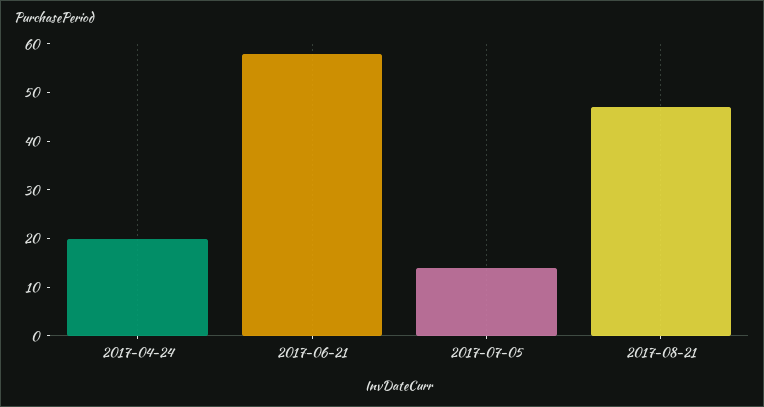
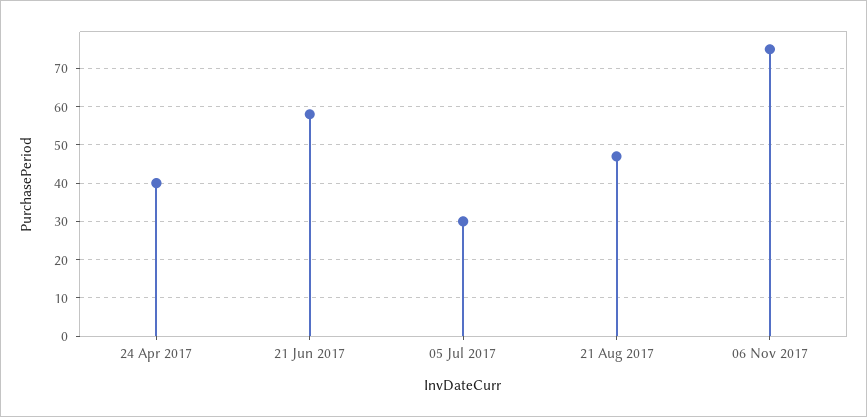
2017-04-24: 20 -> 40
2017-07-05: 15 -> 30
06 Nov 2017: none -> 75

